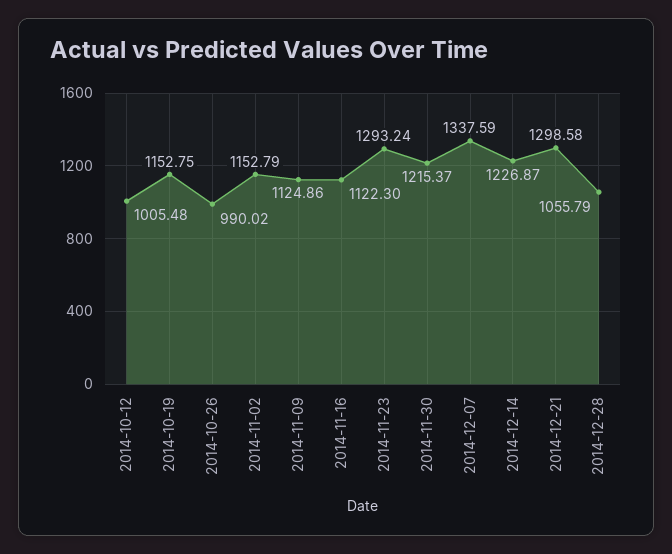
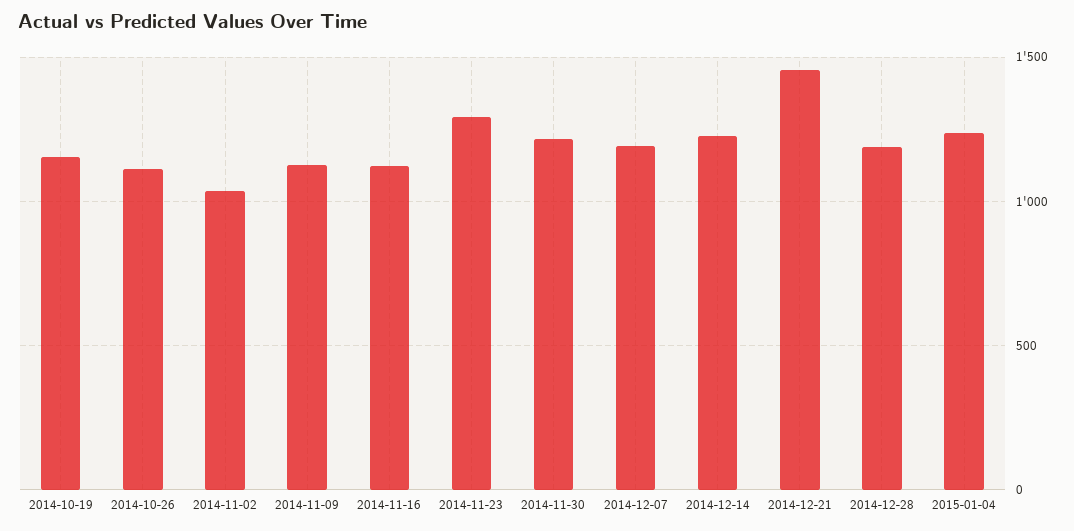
2014-10-12: 1005.48 -> none
2014-10-26: 990.02 -> 1100
2014-11-02: 1152.79 -> 1050
2014-12-07: 1337.59 -> 1200
2014-12-21: 1298.58 -> 1450
2014-12-28: 1055.79 -> 1200
2015-01-04: none -> 1250

